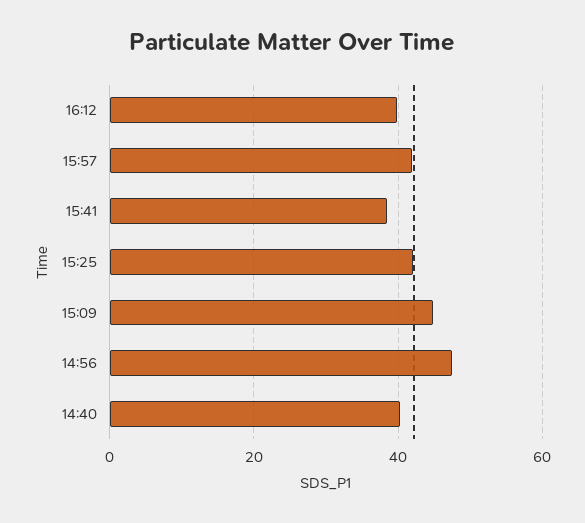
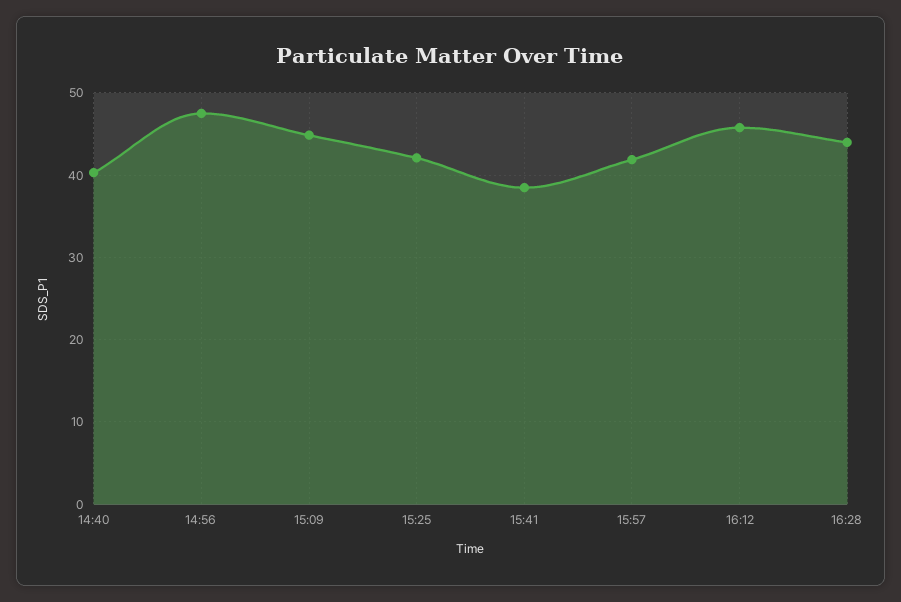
16:12: 40 -> 46
16:28: none -> 44

